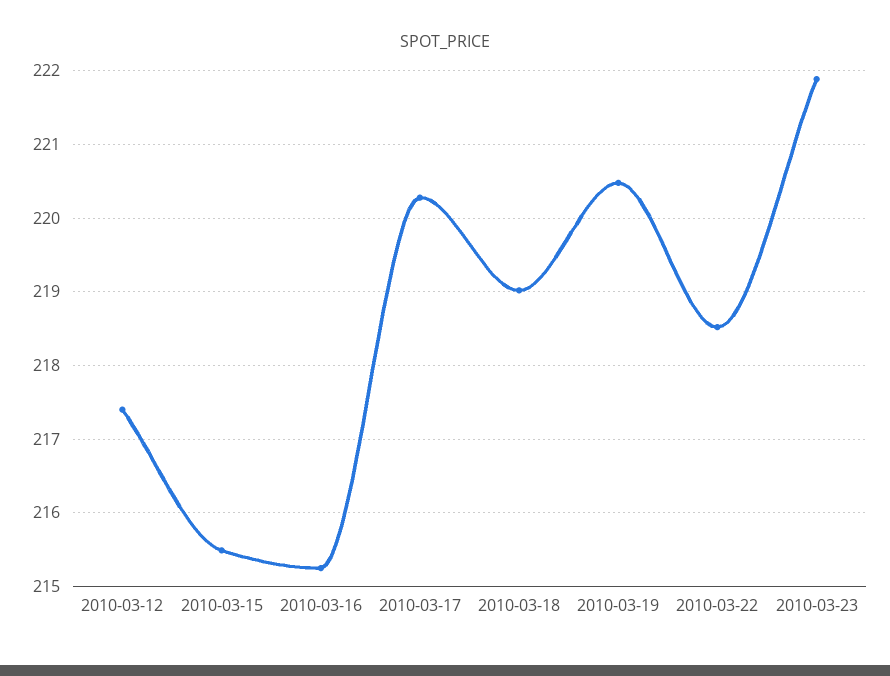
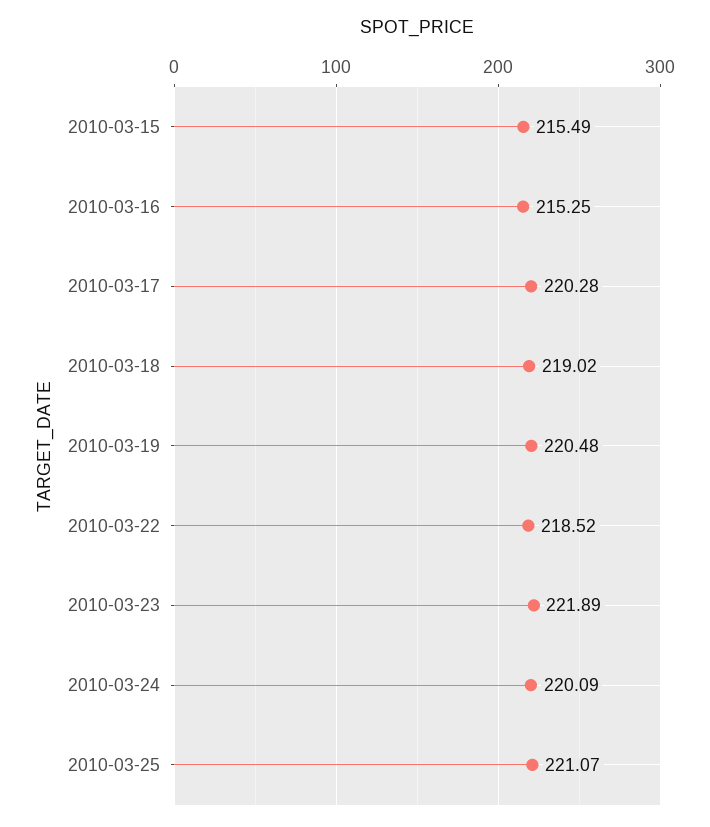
2010-03-12: 217.4 -> none
2010-03-24: none -> 220.09
2010-03-25: none -> 221.07

